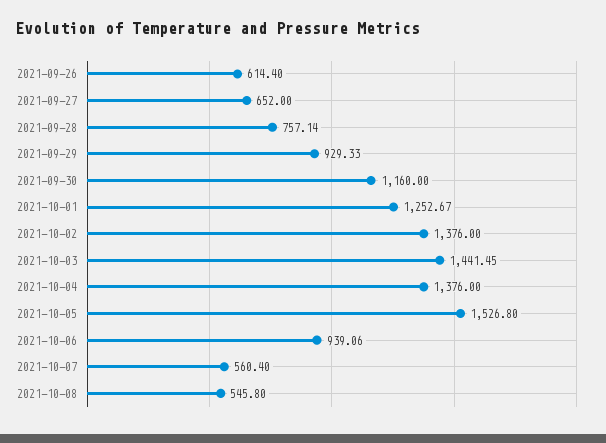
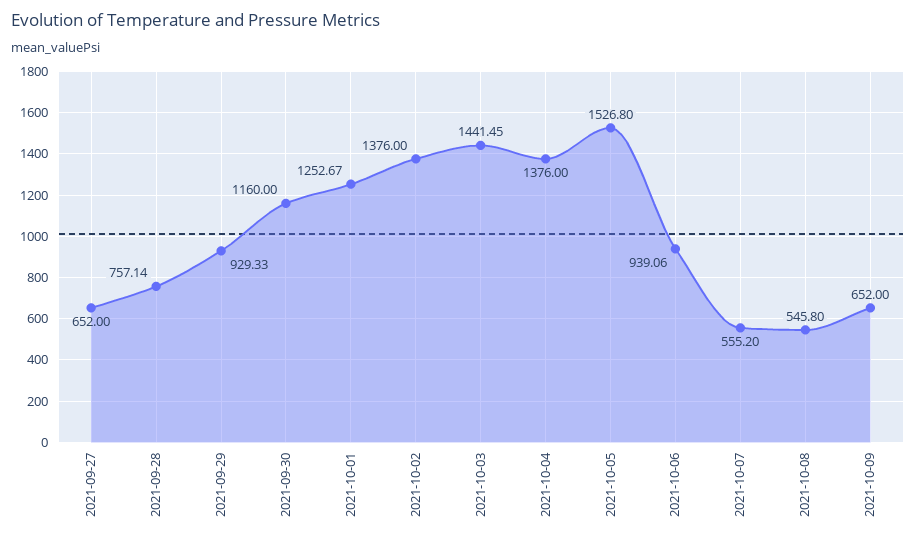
2021-09-26: 614.4 -> none
2021-10-07: 560.4 -> 555.2
2021-10-09: none -> 652

